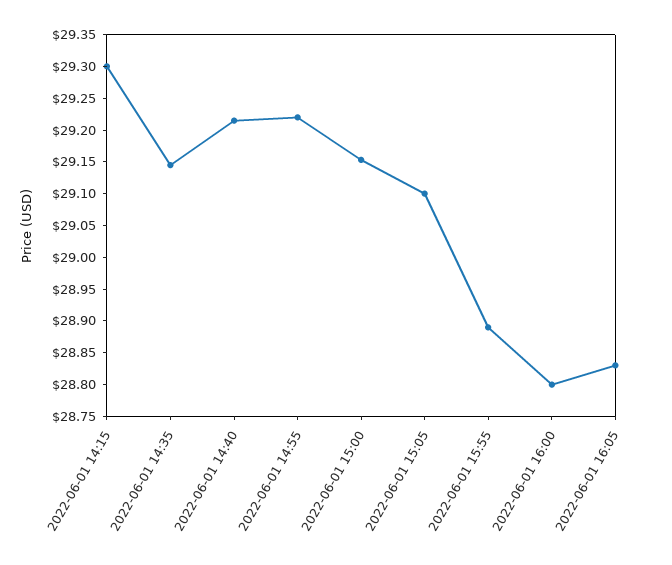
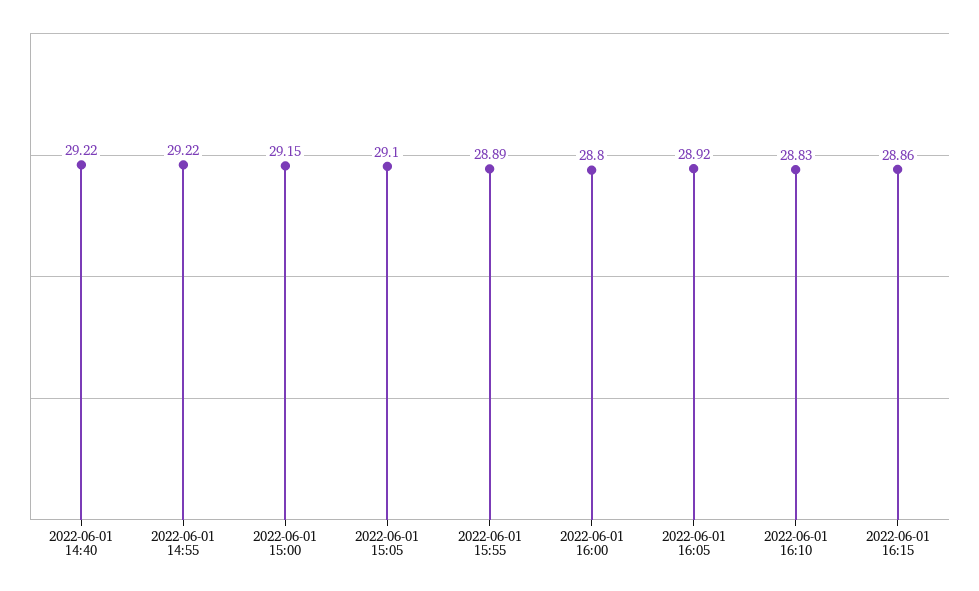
2022-06-01 14:15: 29.3 -> none
2022-06-01 14:35: 29.15 -> none
2022-06-01 16:05: 28.825 -> 28.92
2022-06-01 16:10: none -> 28.83
2022-06-01 16:15: none -> 28.86

